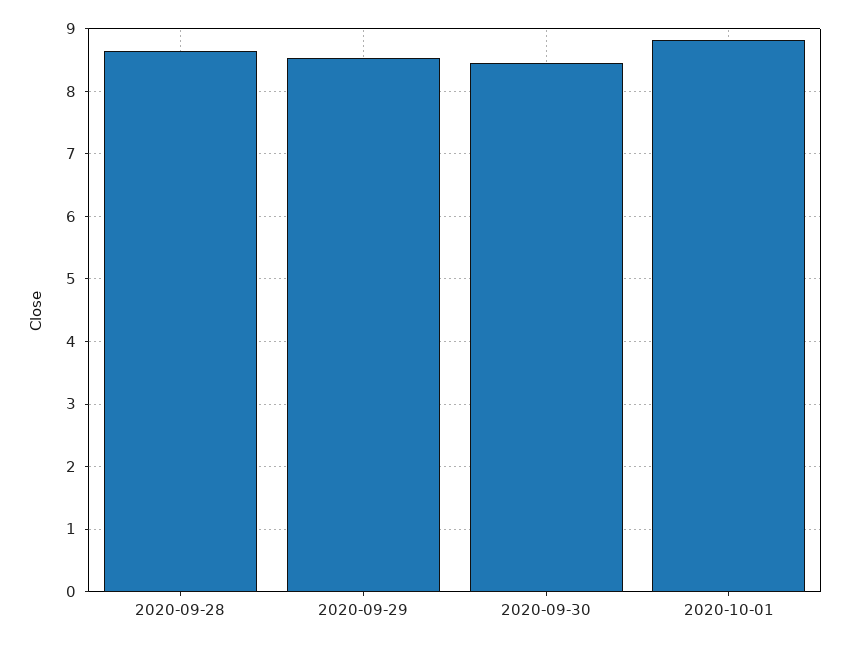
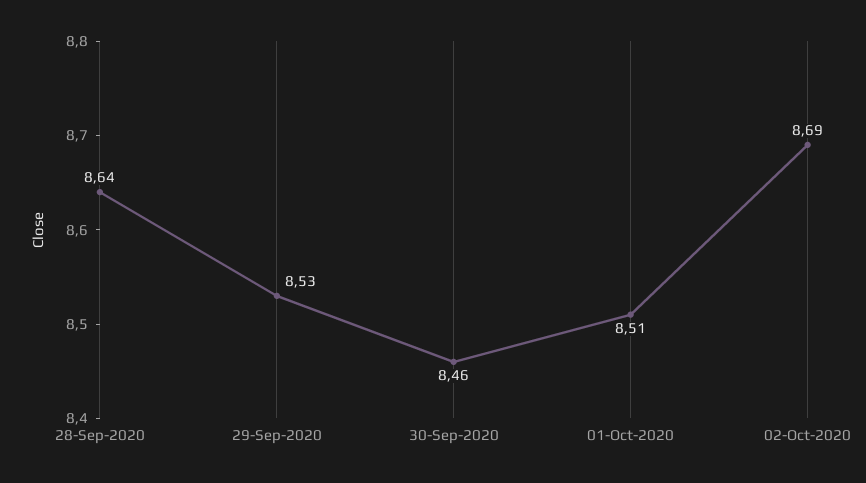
2020-10-01: 8.8 -> 8.51
02-Oct-2020: none -> 8.69

